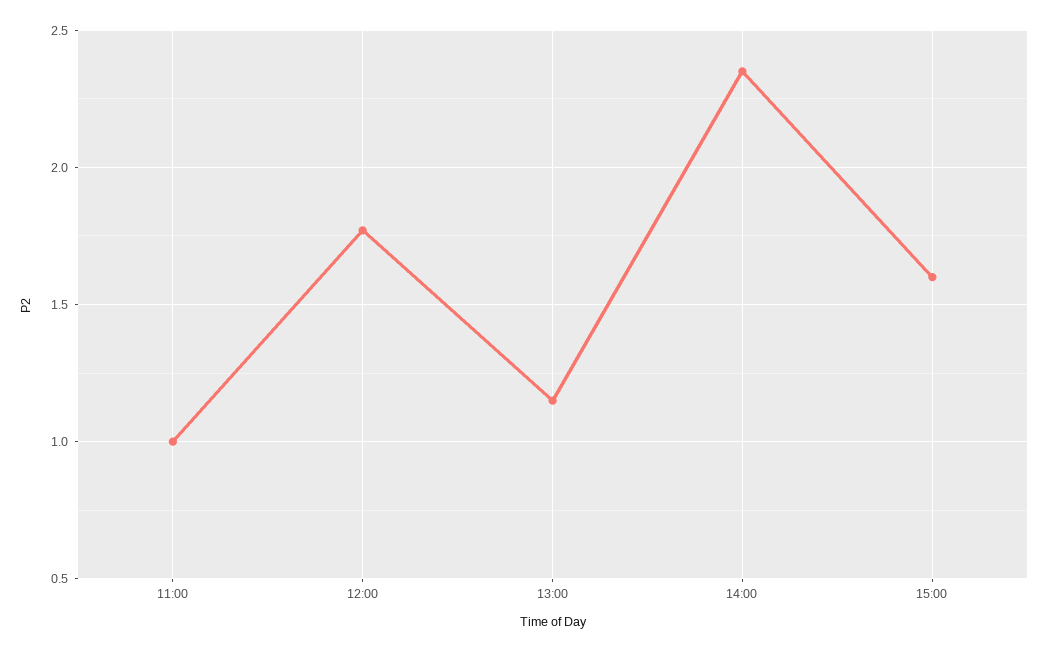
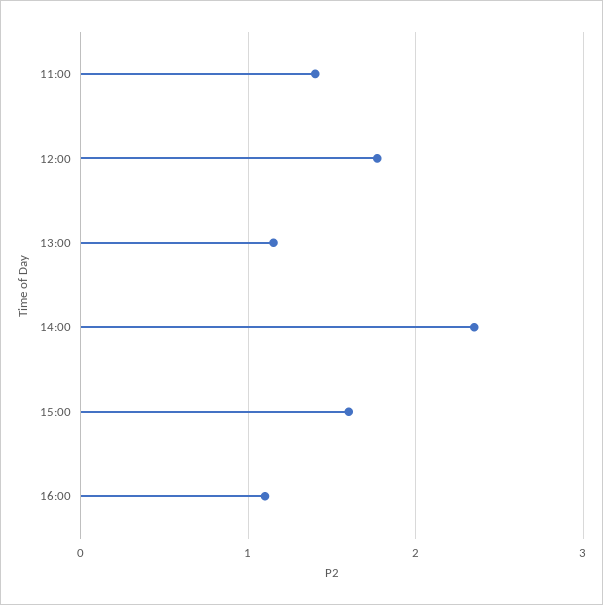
11:00: 1 -> 1.4
16:00: none -> 1.1

